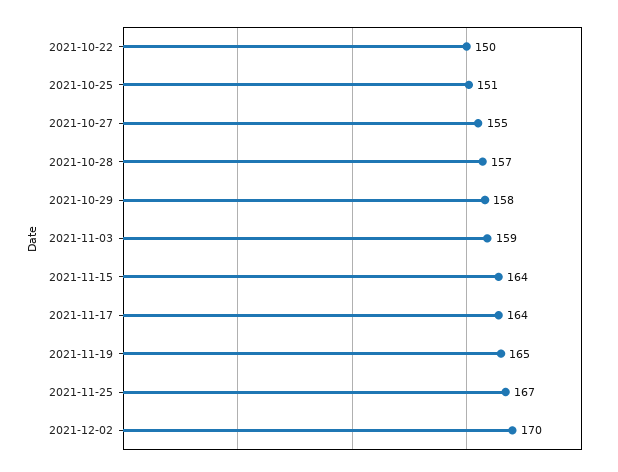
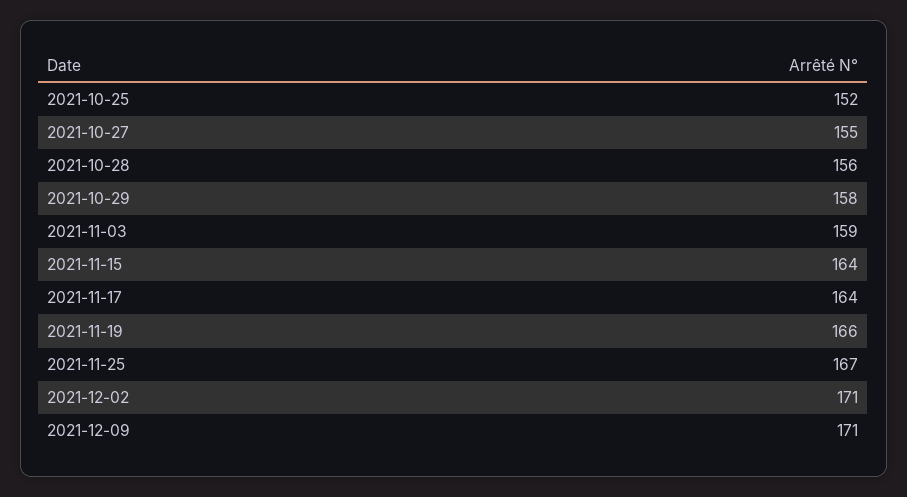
2021-10-22: 150 -> none
2021-10-25: 151 -> 152
2021-10-28: 157 -> 156
2021-11-19: 165 -> 166
2021-12-02: 170 -> 171
2021-12-09: none -> 171

